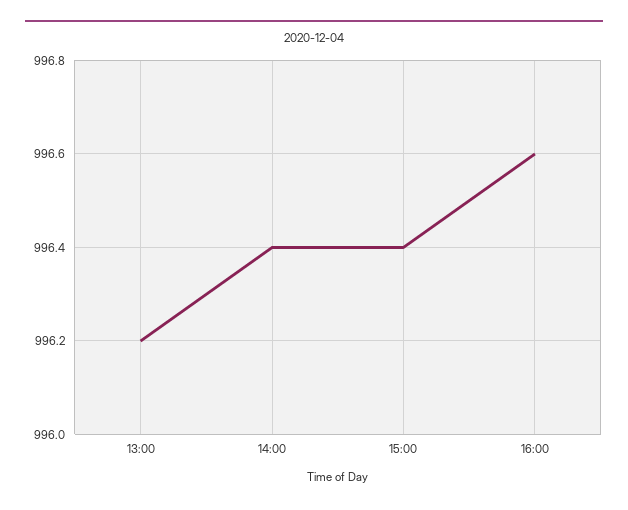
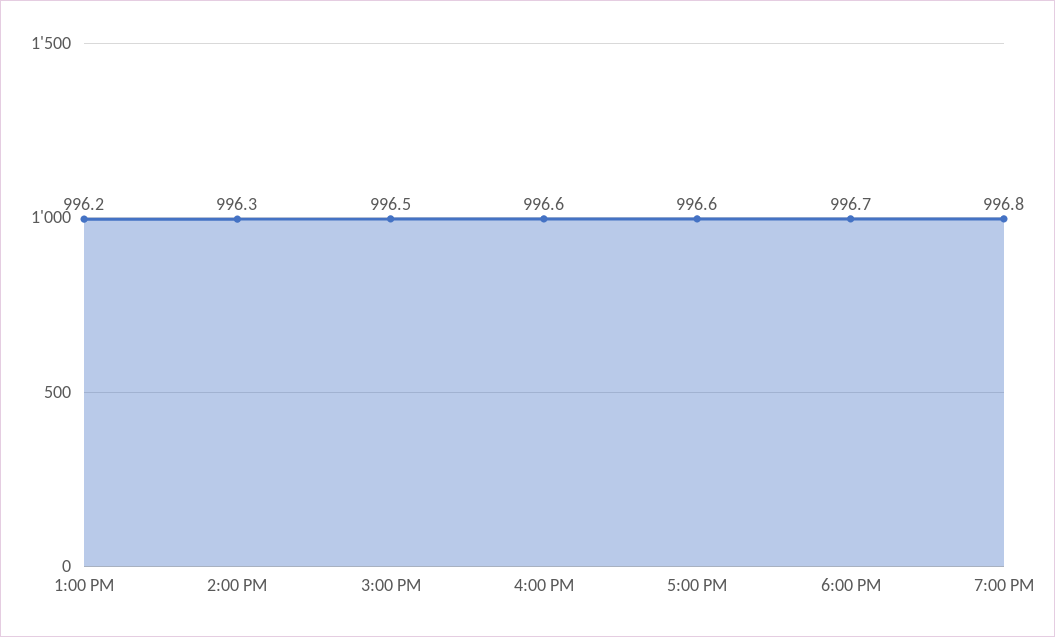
14:00: 996.4 -> 996.3
15:00: 996.4 -> 996.5
5:00 PM: none -> 996.6
6:00 PM: none -> 996.7
7:00 PM: none -> 996.8

